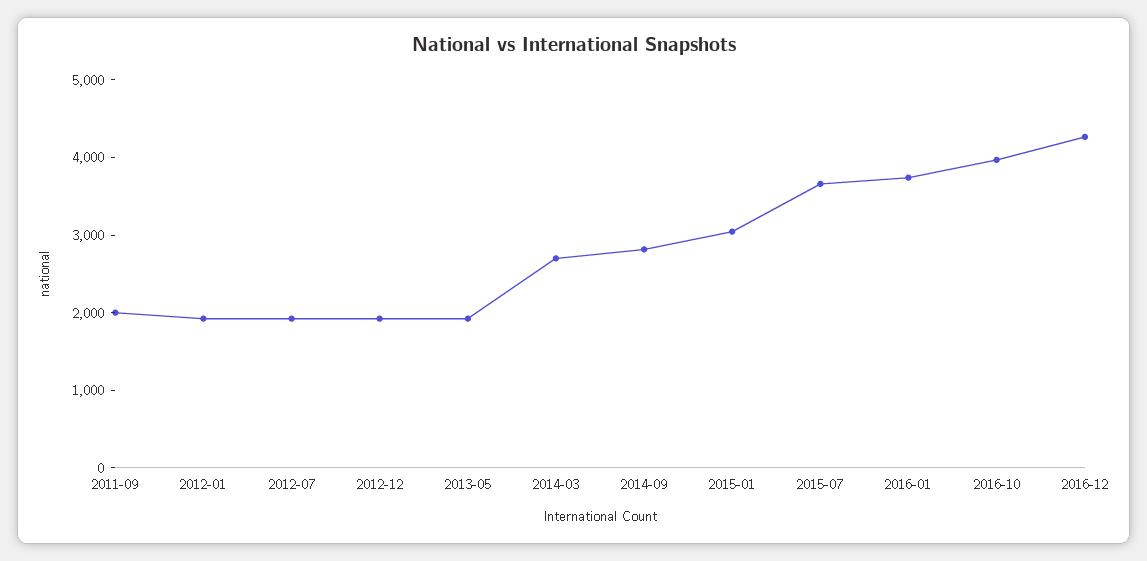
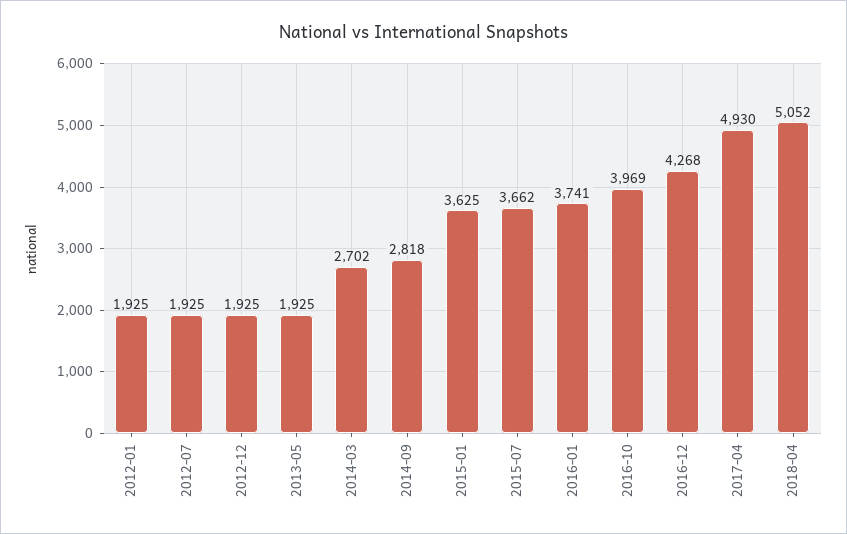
2011-09: 2000 -> none
2015-01: 3000 -> 3625
2017-04: none -> 4930
2018-04: none -> 5052

